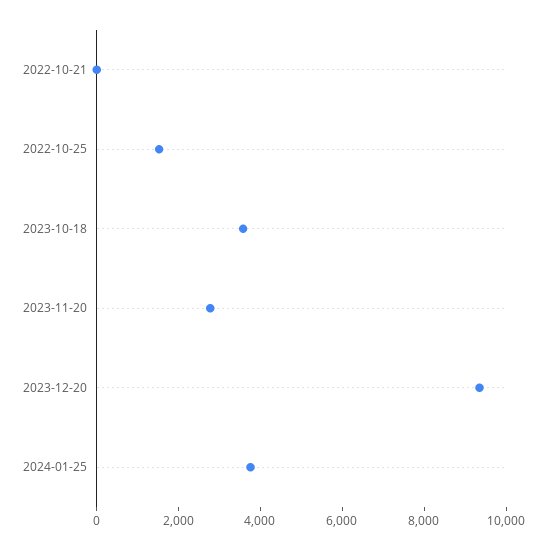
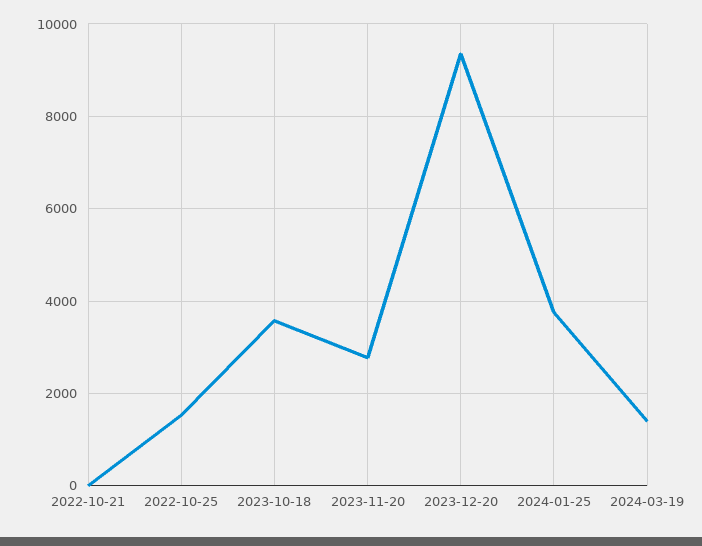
2024-03-19: none -> 1400

